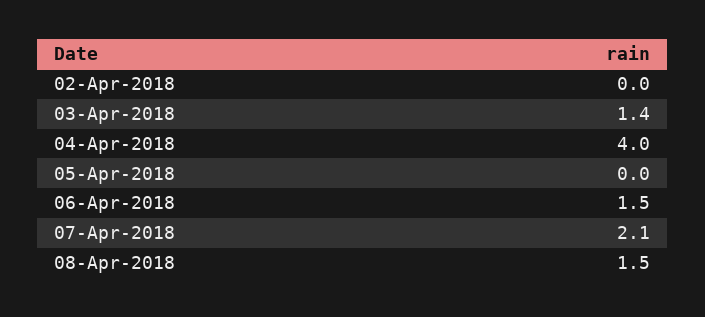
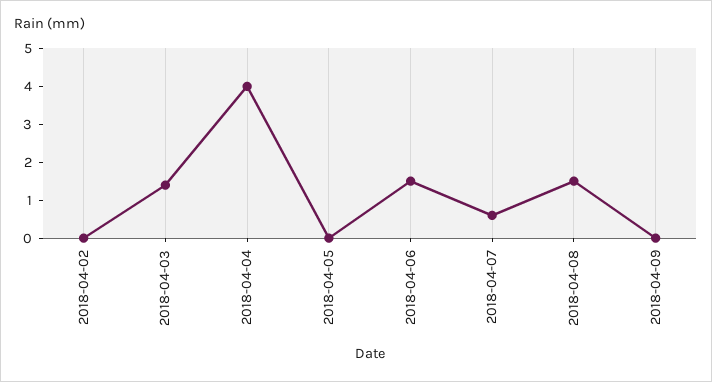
07-Apr-2018: 2.1 -> 0.5
2018-04-09: none -> 0

